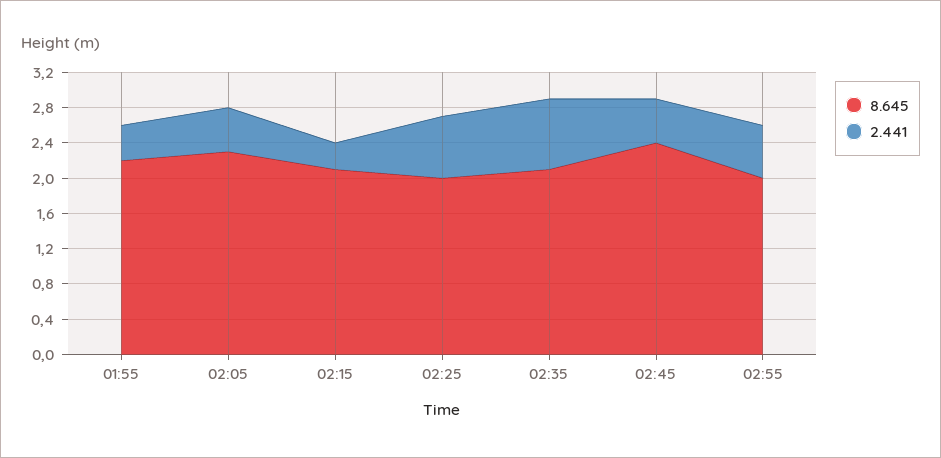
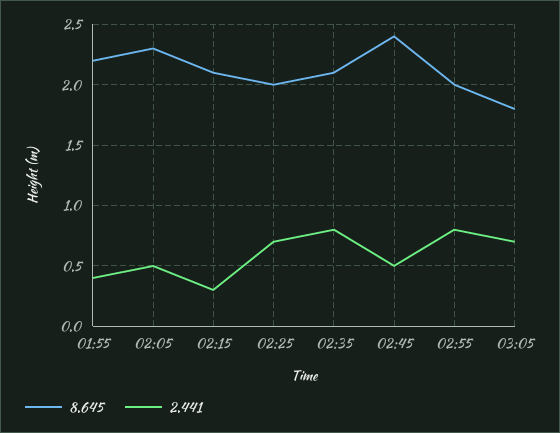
2.441, 02:55: 0.6 -> 0.8
8.645, 03:05: none -> 1.8
2.441, 03:05: none -> 0.7

